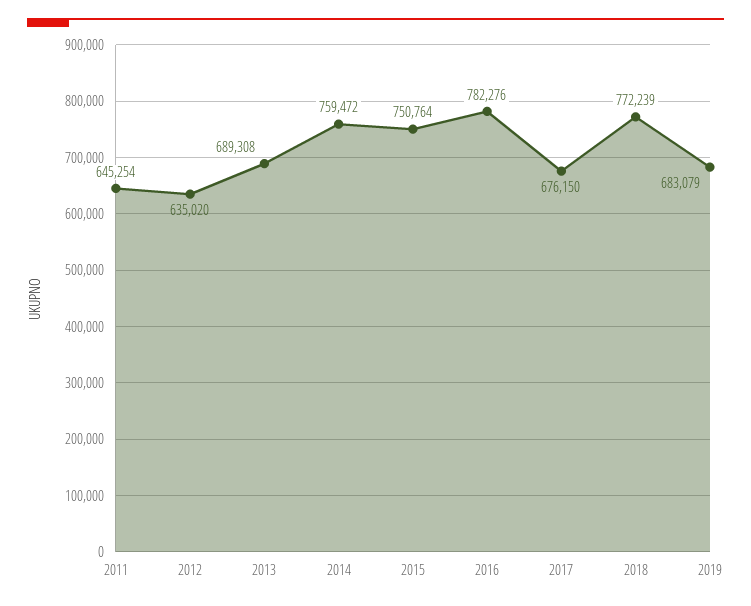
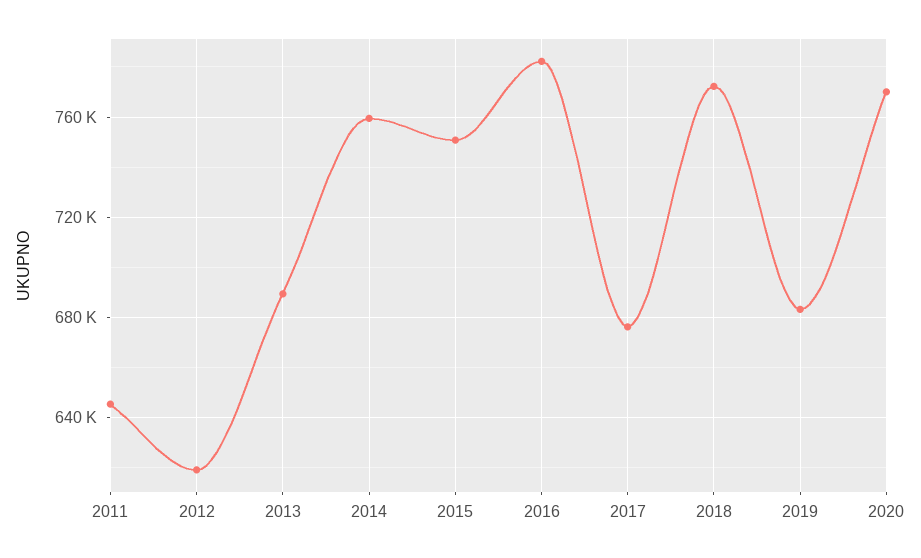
2012: 635020 -> 620000
2020: none -> 770000

